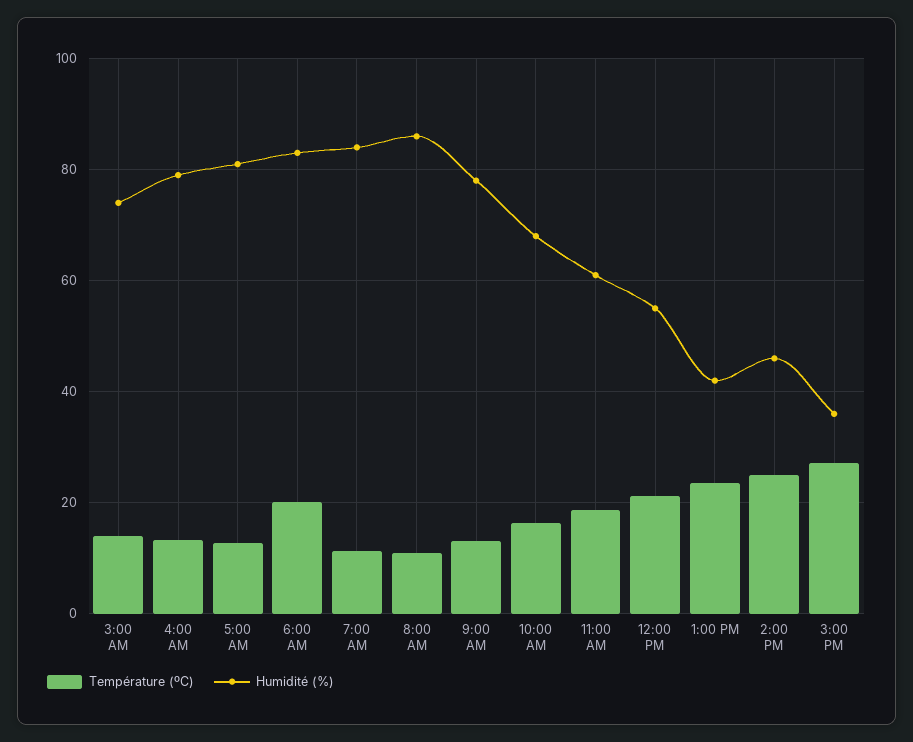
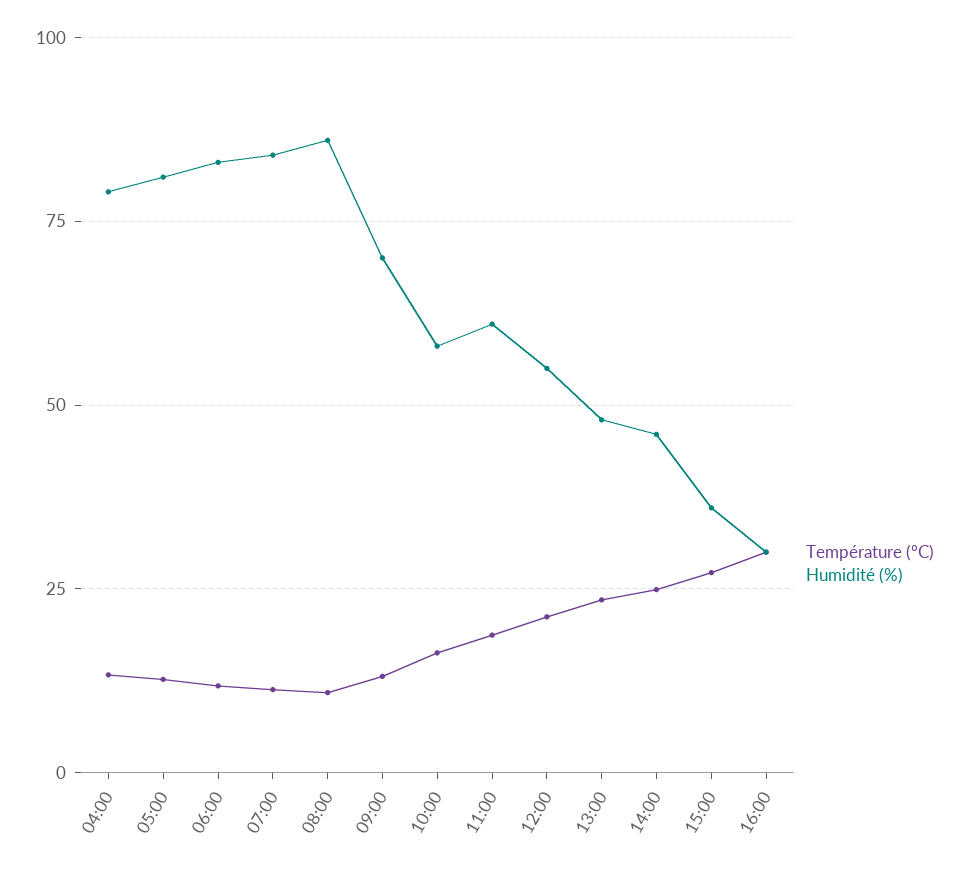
Température (ºC), 3:00 AM: 14 -> none
Humidité (%), 3:00 AM: 74 -> none
Température (ºC), 6:00 AM: 20 -> 12.5
Humidité (%), 9:00 AM: 78 -> 70
Humidité (%), 10:00 AM: 68 -> 57.5
Humidité (%), 1:00 PM: 42 -> 47.5
Température (ºC), 16:00: none -> 30
Humidité (%), 16:00: none -> 30

